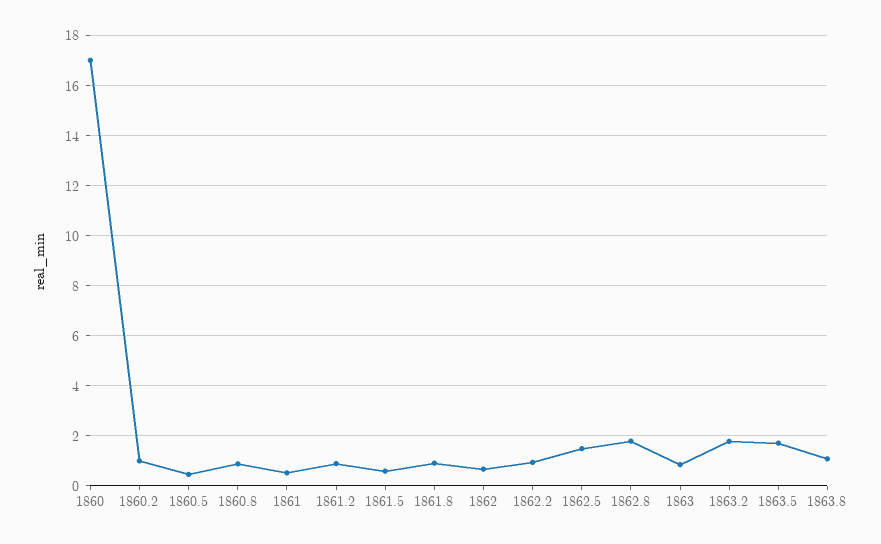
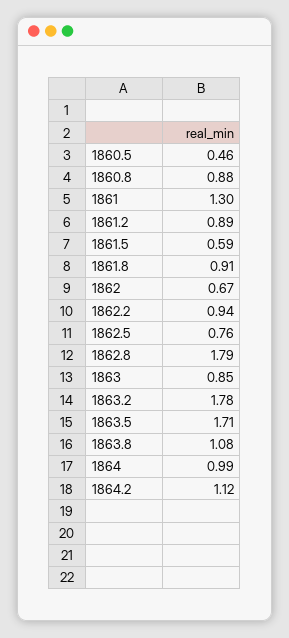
1860: 17 -> none
1860.2: 1 -> none
1861: 0.5 -> 1.3
1862.5: 1.5 -> 0.76
1864: none -> 0.99
1864.2: none -> 1.12

